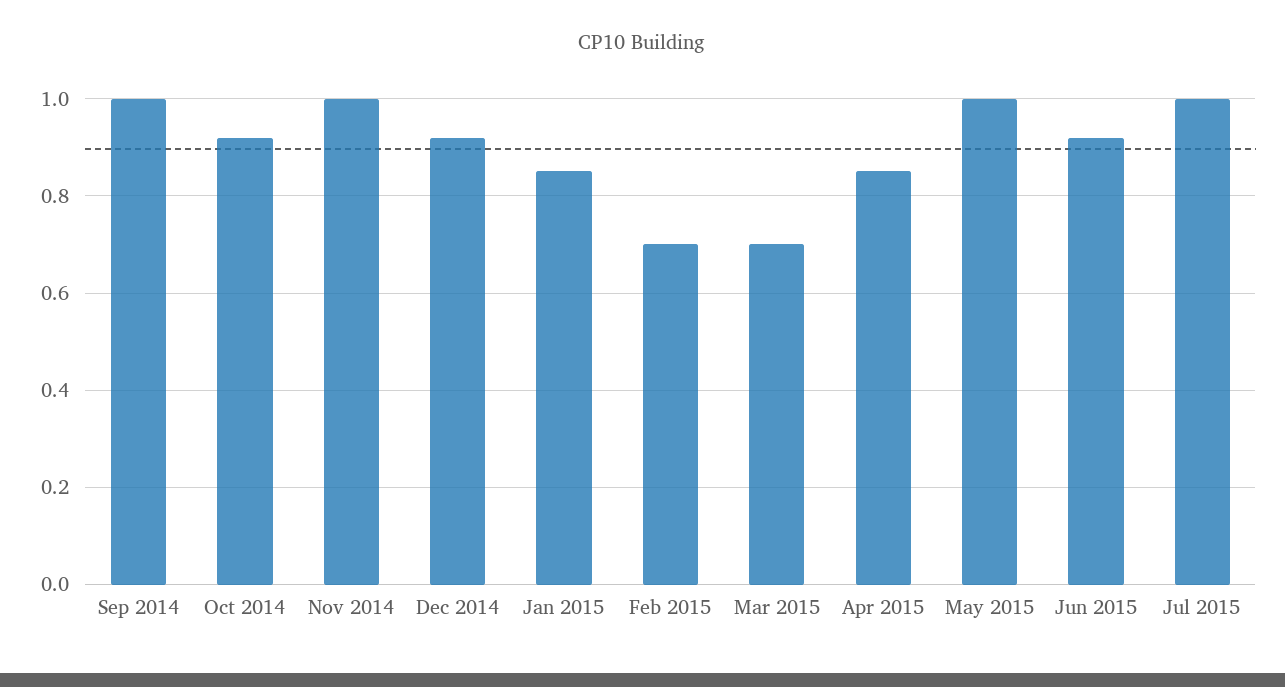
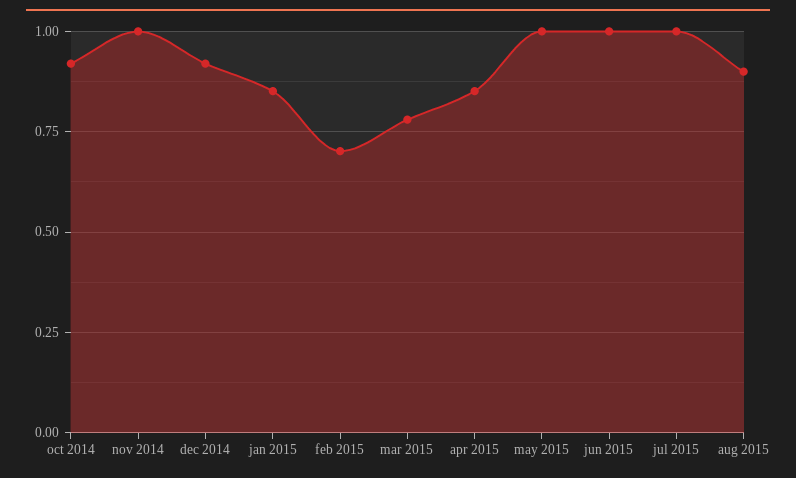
Sep 2014: 1 -> none
Mar 2015: 0.7 -> 0.775
Jun 2015: 0.92 -> 1
aug 2015: none -> 0.9

